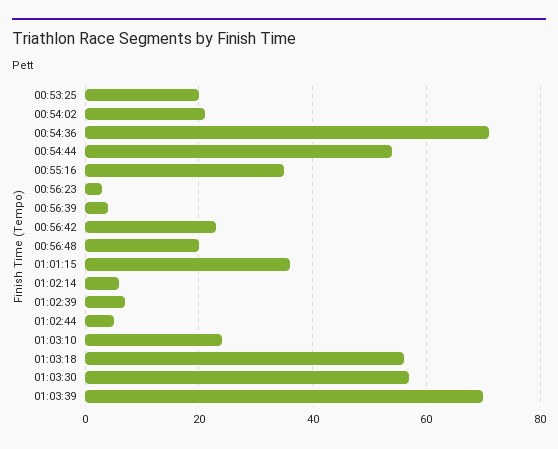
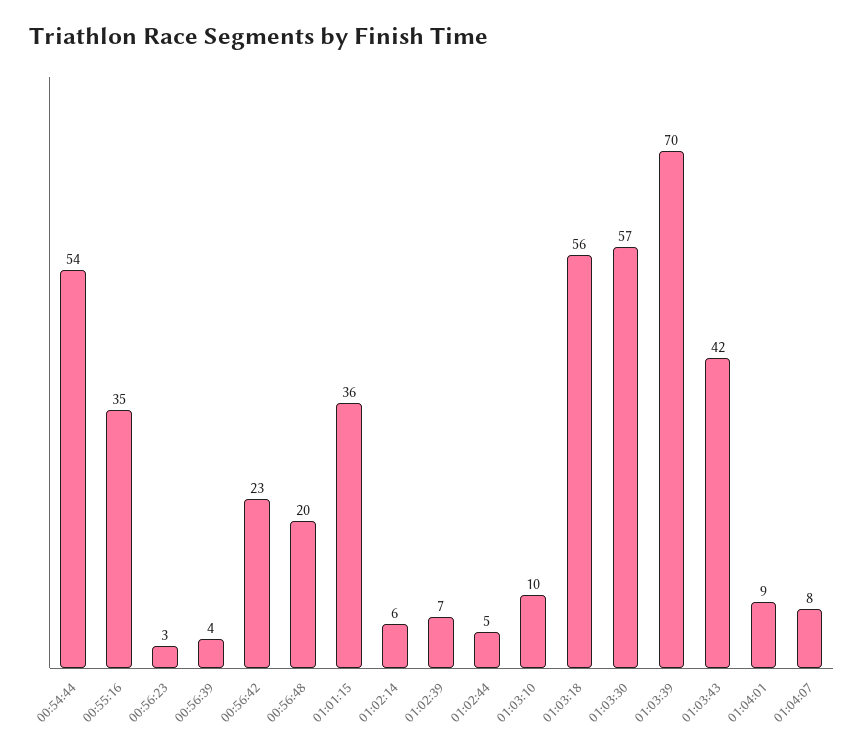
00:53:25: 20 -> none
00:54:02: 20 -> none
00:54:36: 70 -> none
01:03:10: 25 -> 10
01:03:43: none -> 42
01:04:01: none -> 9
01:04:07: none -> 8

